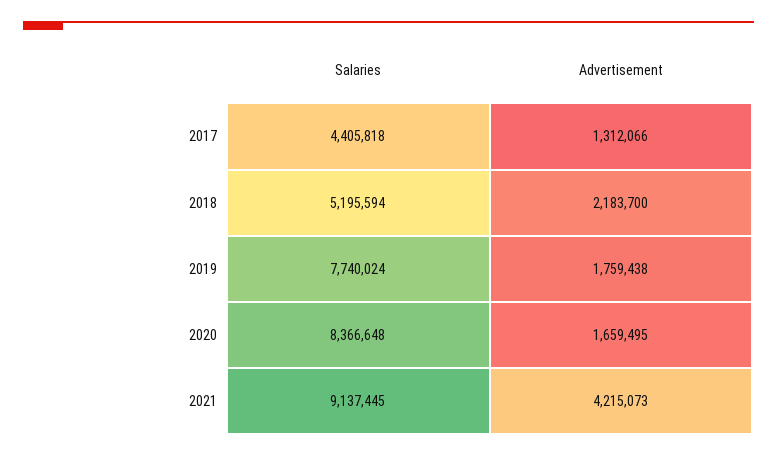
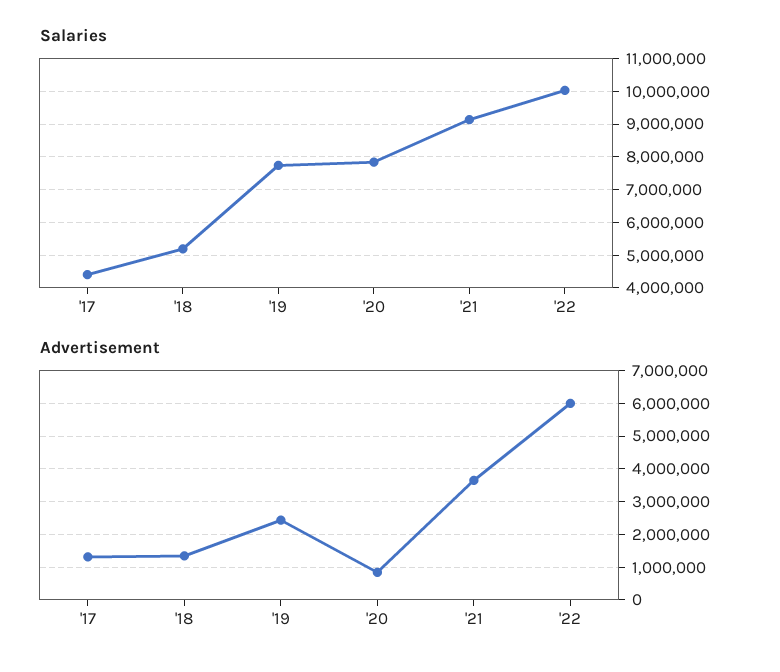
Advertisement, 2018: 2183700 -> 1400000
Advertisement, 2019: 1759438 -> 2400000
Salaries, 2020: 8366648 -> 7800000
Advertisement, 2020: 1659495 -> 800000
Advertisement, 2021: 4215073 -> 3600000
Salaries, '22: none -> 10000000
Advertisement, '22: none -> 6000000

